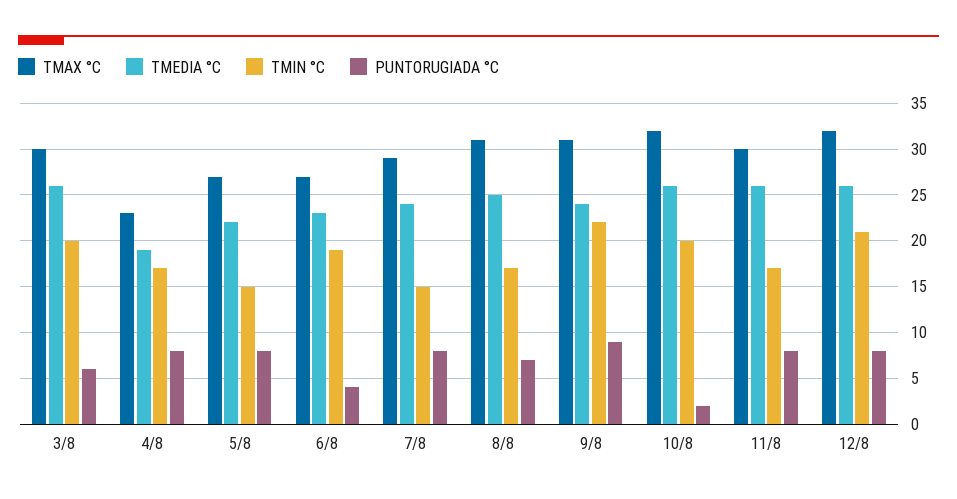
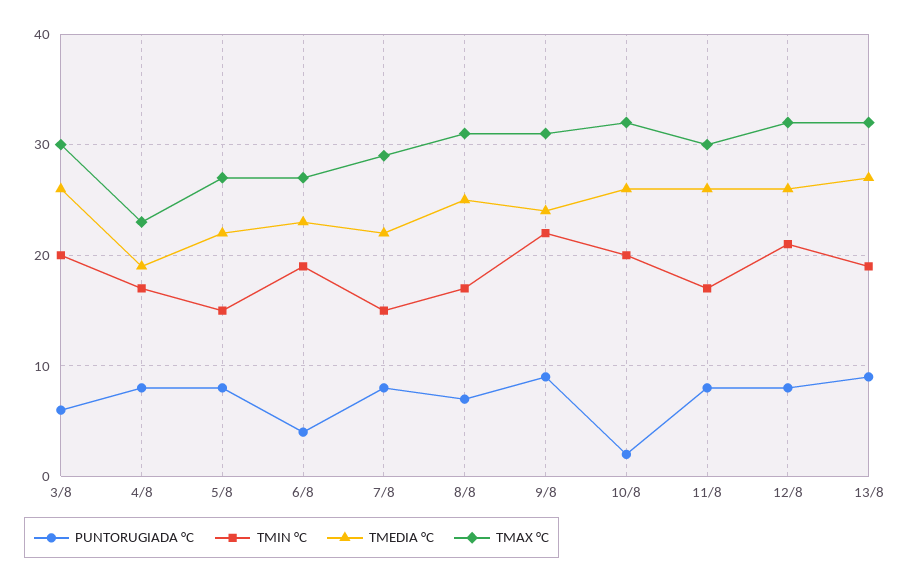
TMEDIA °C, 7/8: 24 -> 22
PUNTORUGIADA °C, 13/8: none -> 9
TMIN °C, 13/8: none -> 19
TMEDIA °C, 13/8: none -> 27
TMAX °C, 13/8: none -> 32

